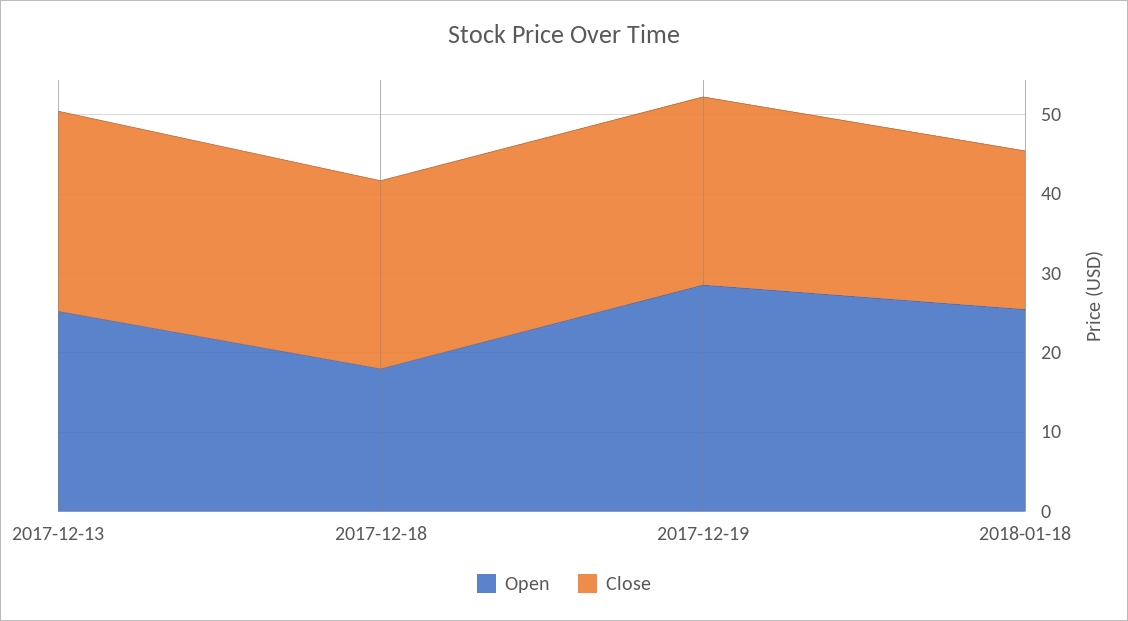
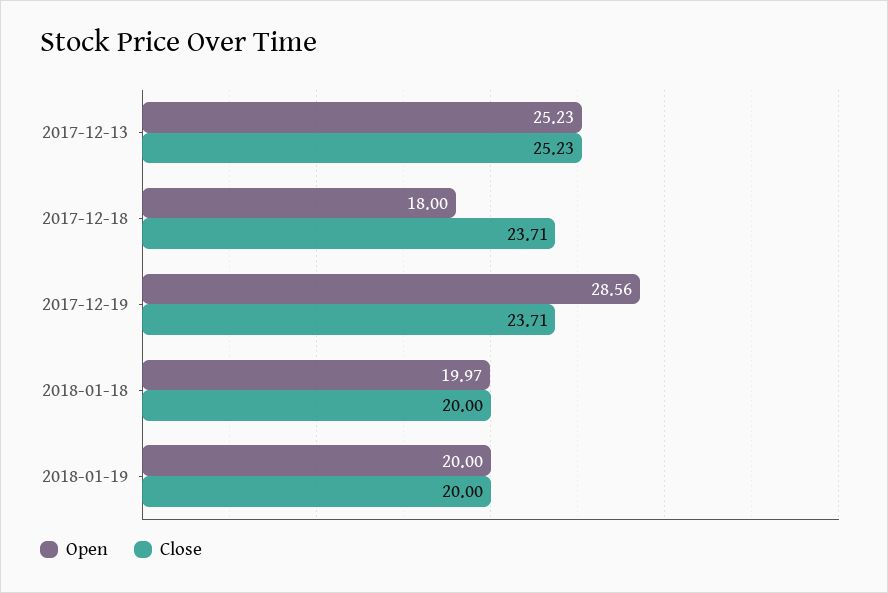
Open, 2018-01-18: 26 -> 19.97
Open, 2018-01-19: none -> 20
Close, 2018-01-19: none -> 20

